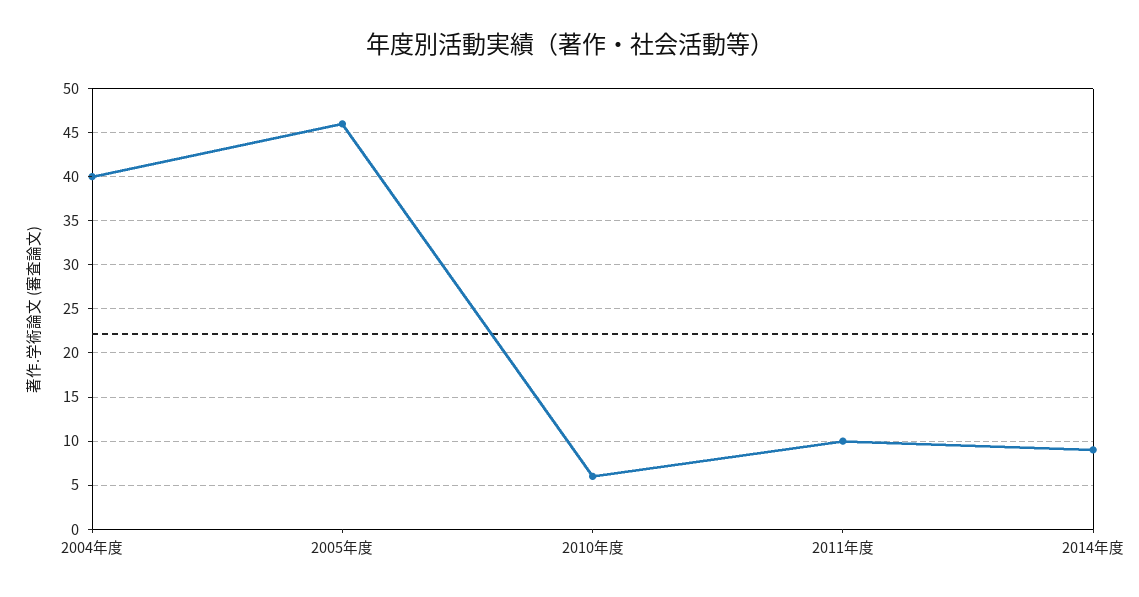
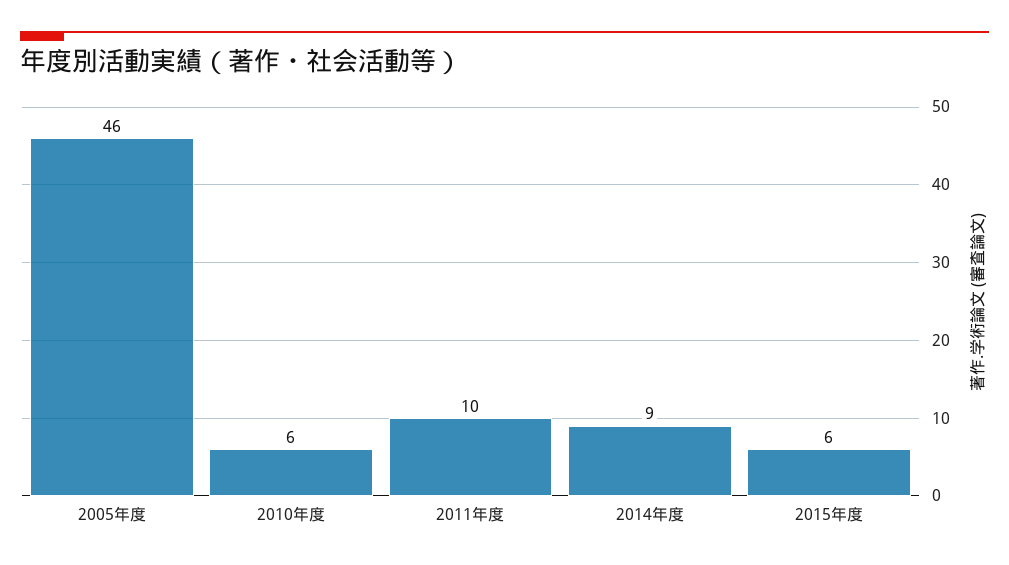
2004年度: 40 -> none
2015年度: none -> 6

